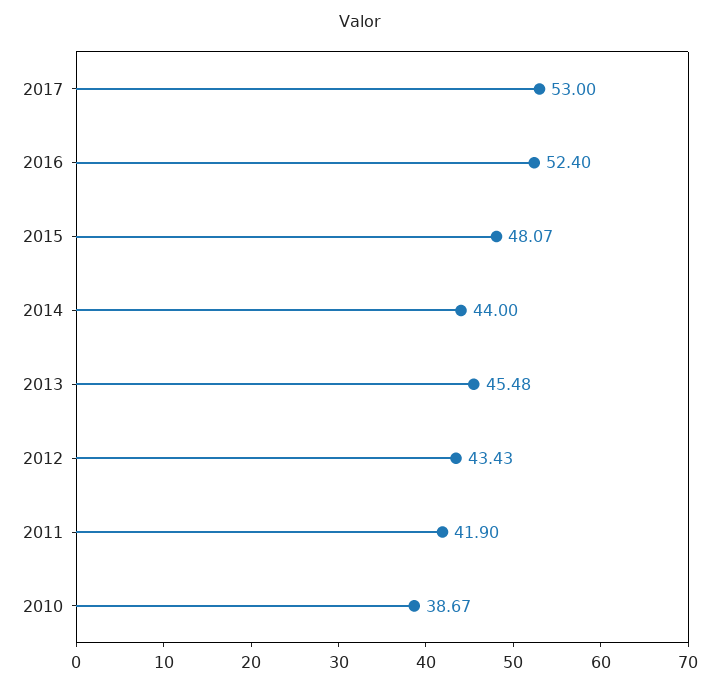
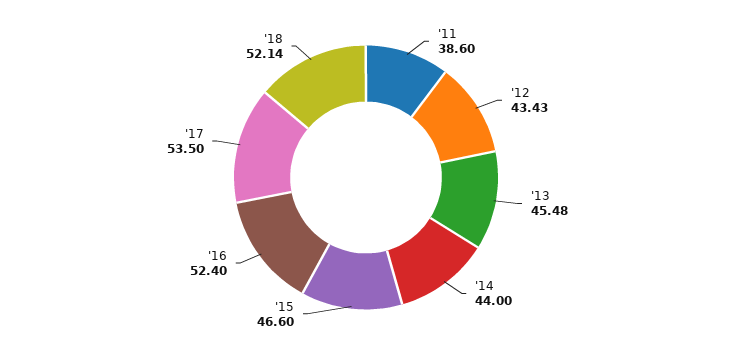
2017: 53 -> 53.5
2015: 48.07 -> 46.6
2011: 41.9 -> 38.6
2010: 38.67 -> none
'18: none -> 52.14

